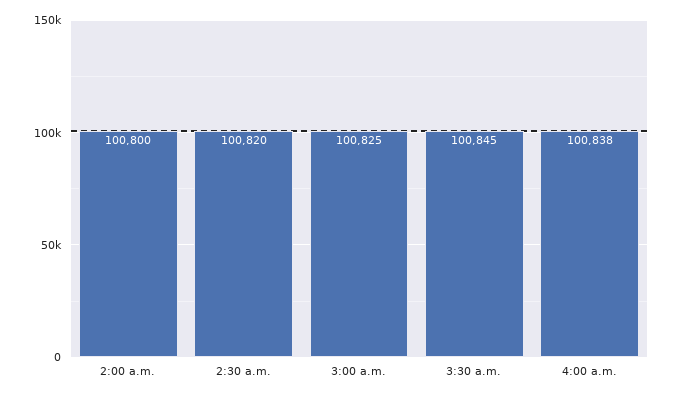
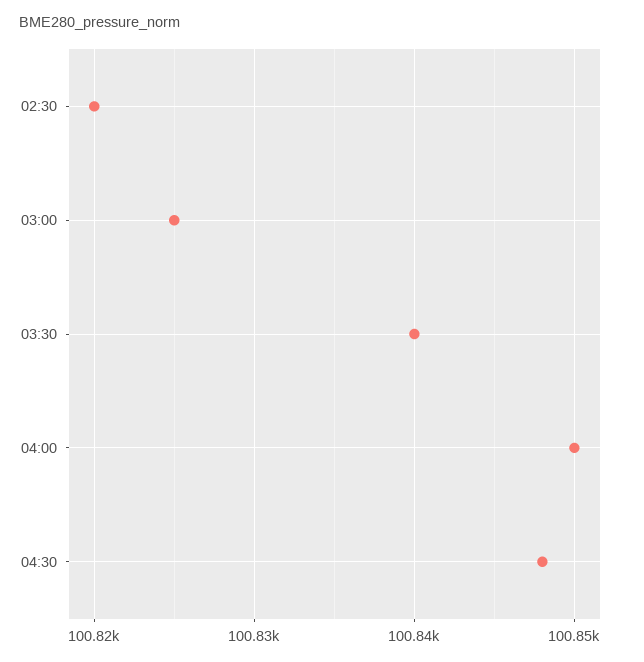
2:00 a.m.: 100800 -> none
3:30 a.m.: 100845 -> 100840
4:00 a.m.: 100838 -> 100850
04:30: none -> 100848

